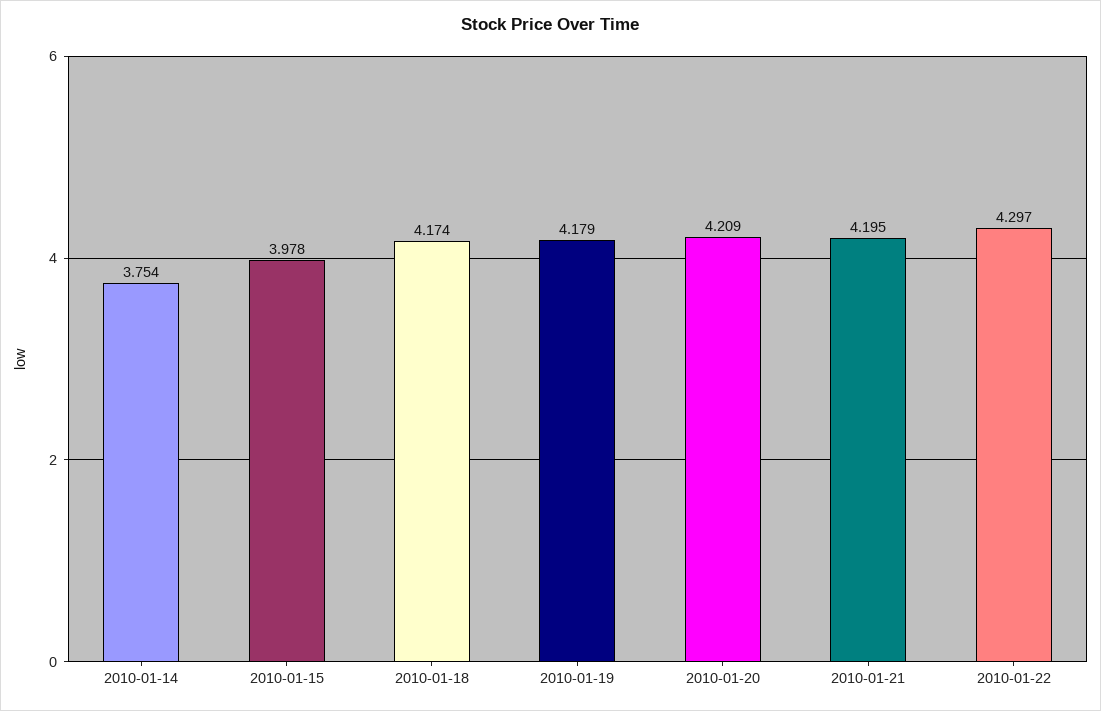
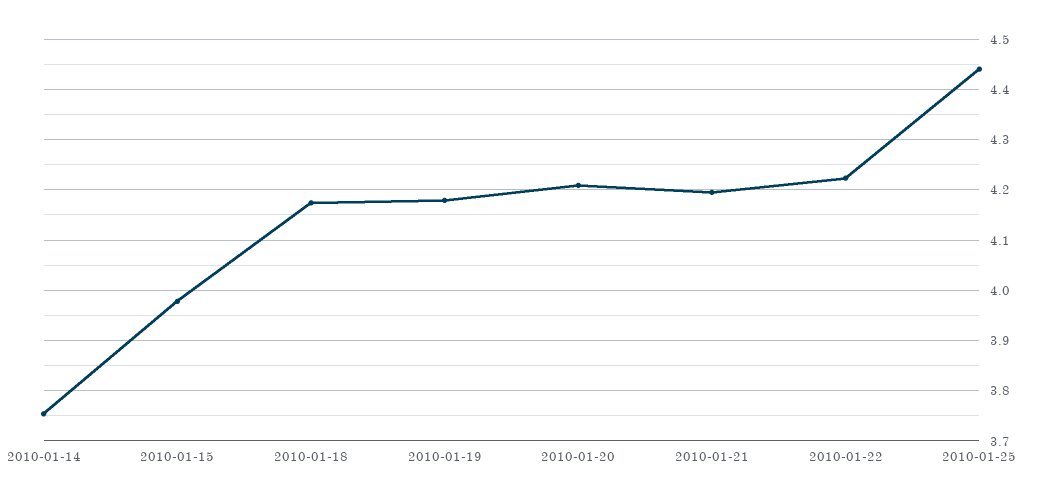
2010-01-22: 4.297 -> 4.22
2010-01-25: none -> 4.44

